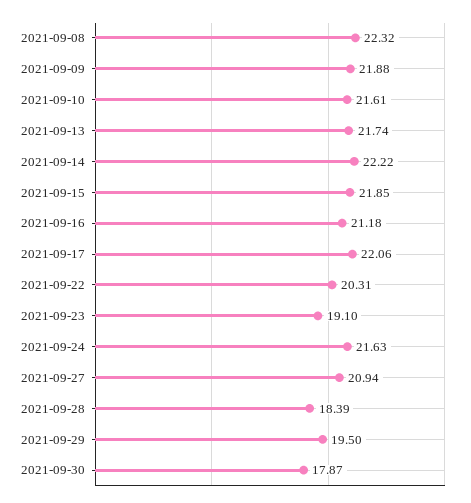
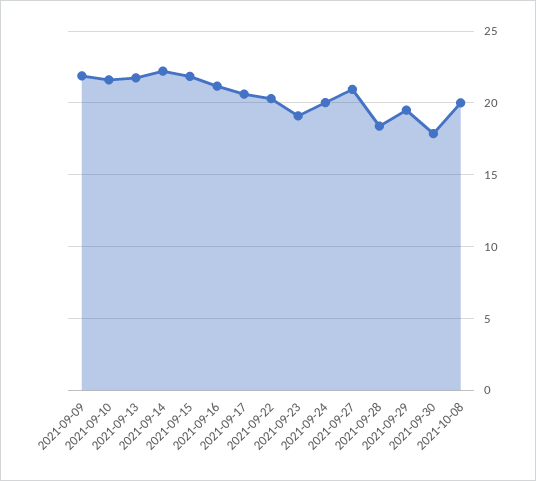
2021-09-08: 22.32 -> none
2021-09-17: 22.06 -> 20.5
2021-09-24: 21.63 -> 20
2021-10-08: none -> 20

